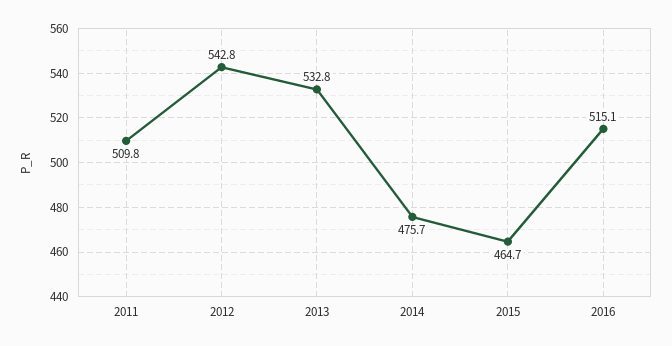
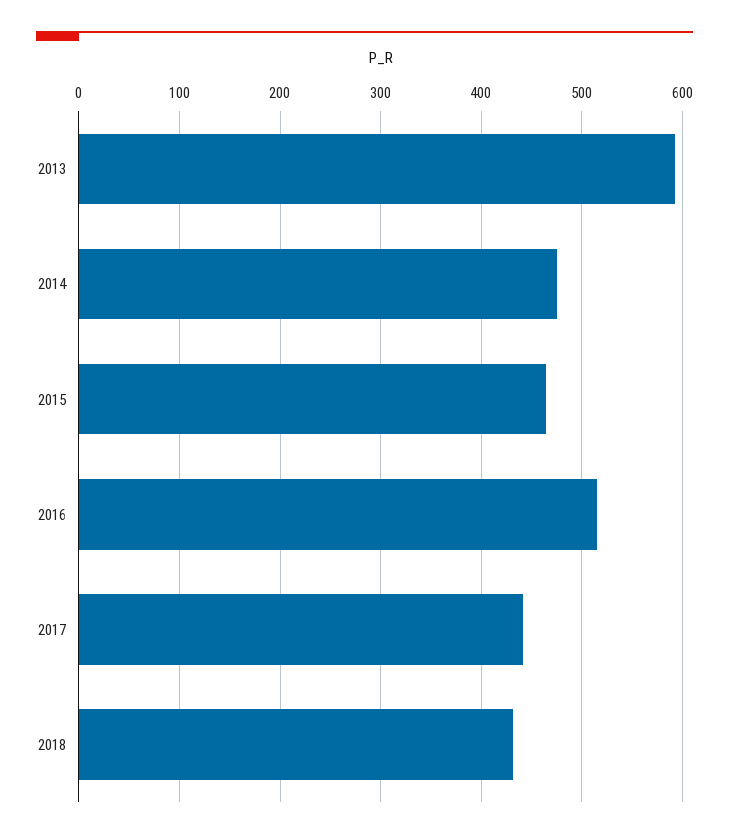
2011: 509.8 -> none
2012: 542.8 -> none
2013: 532.8 -> 590
2017: none -> 440
2018: none -> 430

